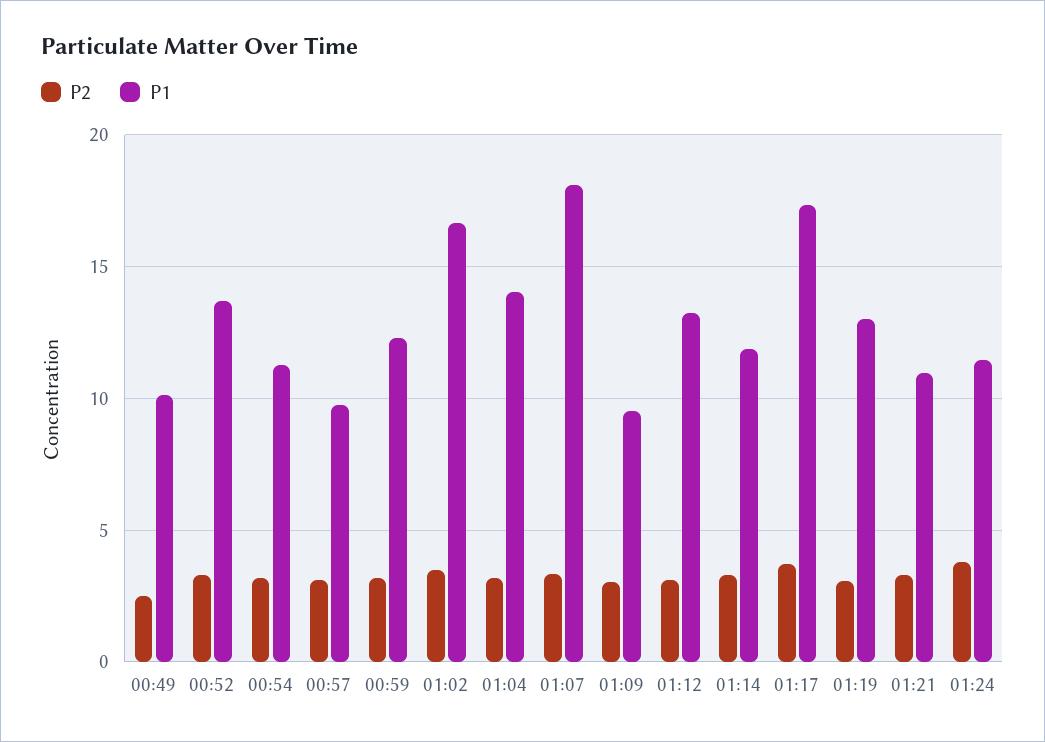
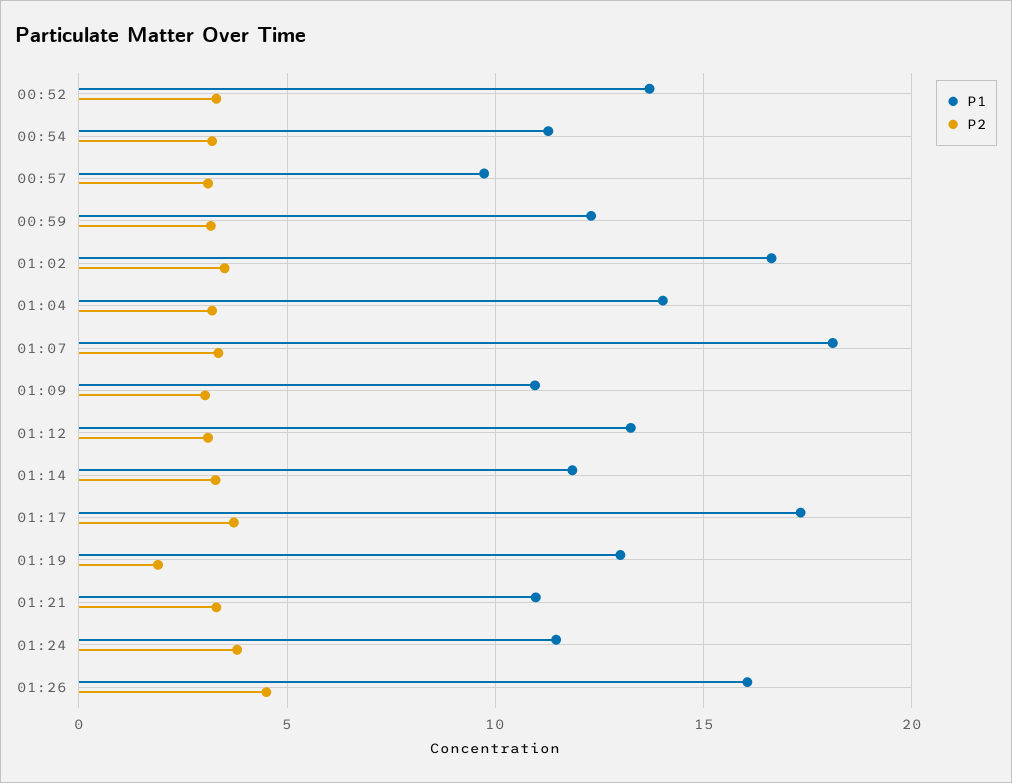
P2, 00:49: 2.5 -> none
P1, 00:49: 10 -> none
P1, 01:09: 9.5 -> 11
P2, 01:19: 3 -> 2
P1, 01:26: none -> 16
P2, 01:26: none -> 4.5

